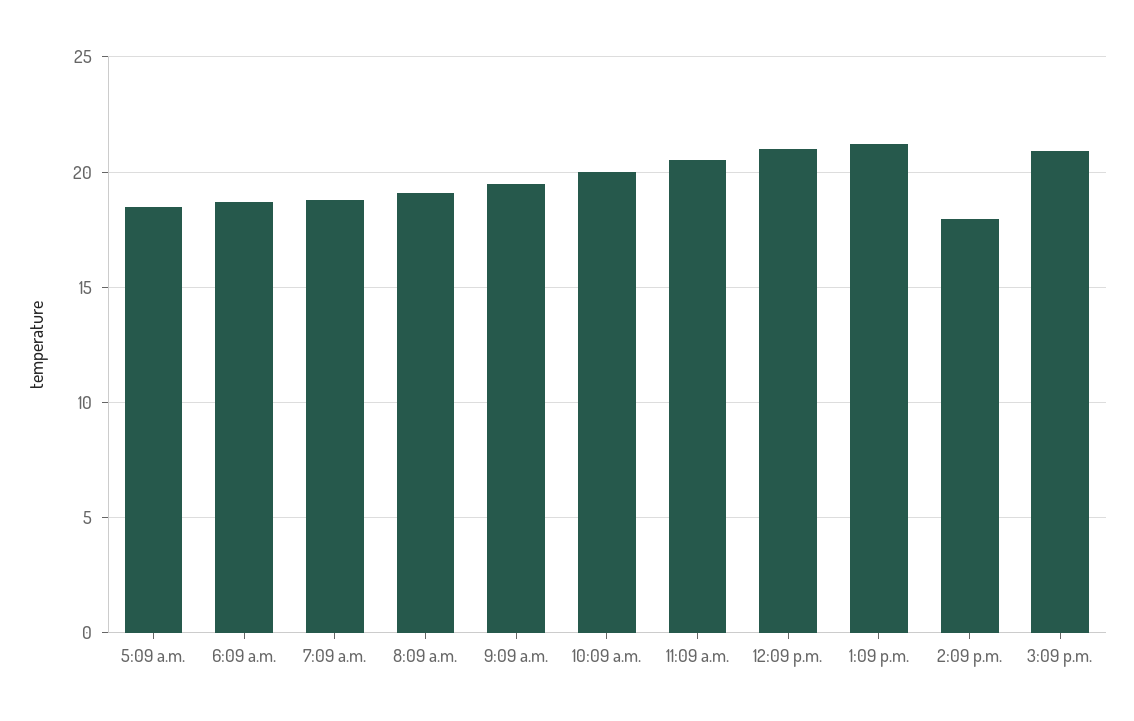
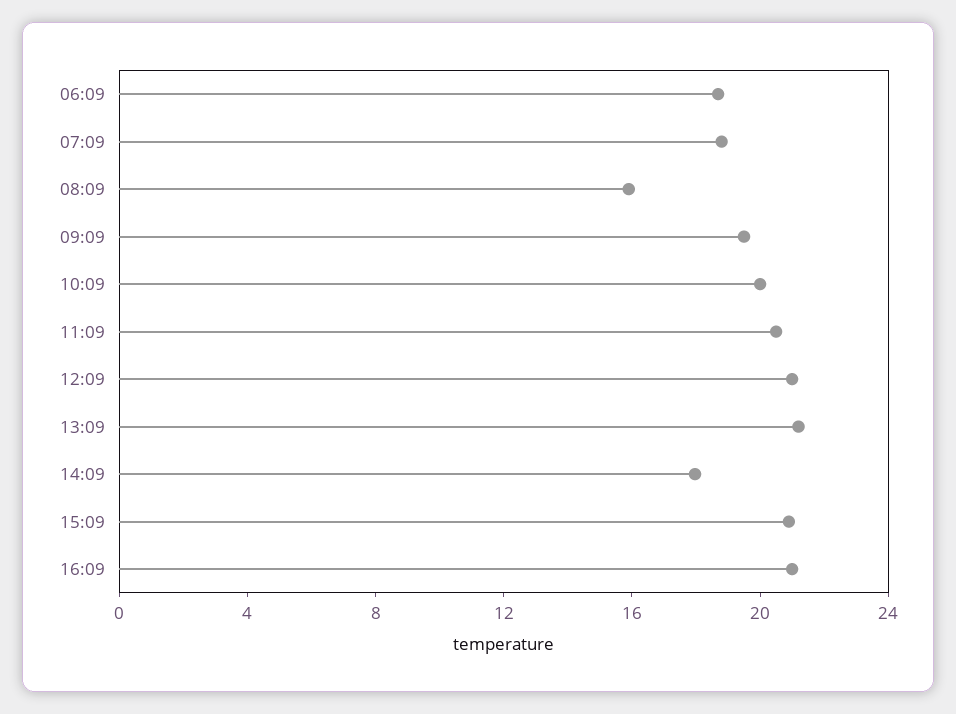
5:09 a.m.: 18.5 -> none
8:09 a.m.: 19 -> 16
16:09: none -> 21

